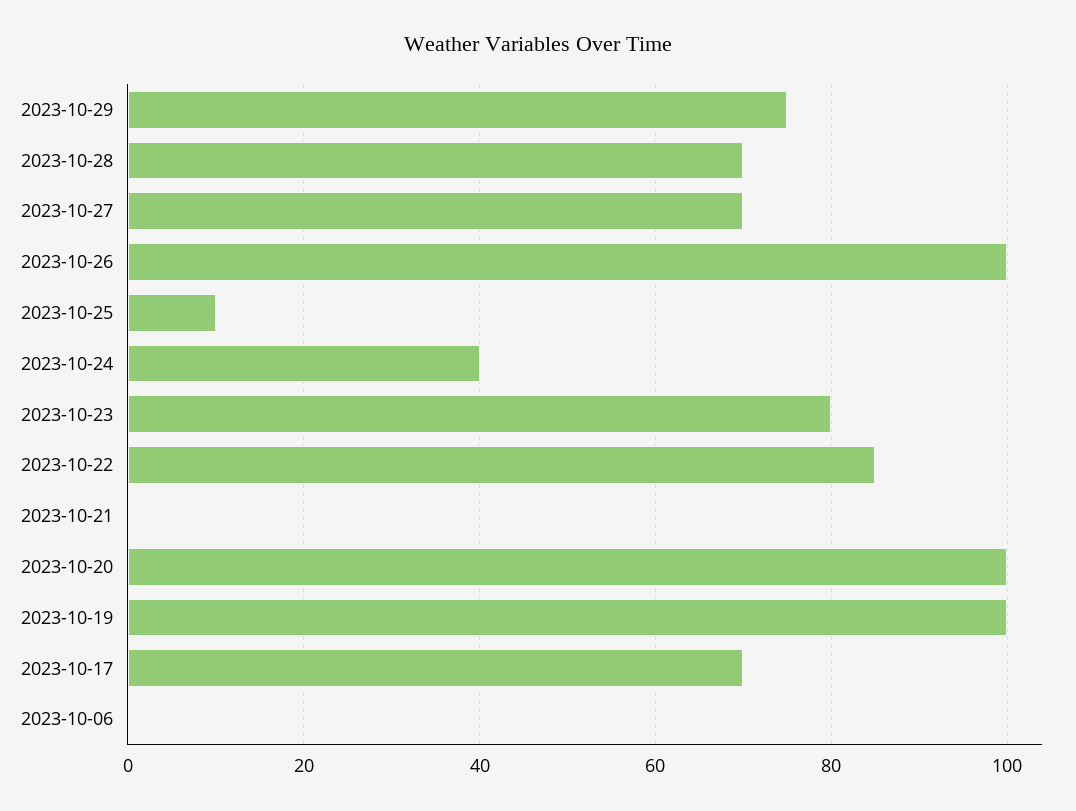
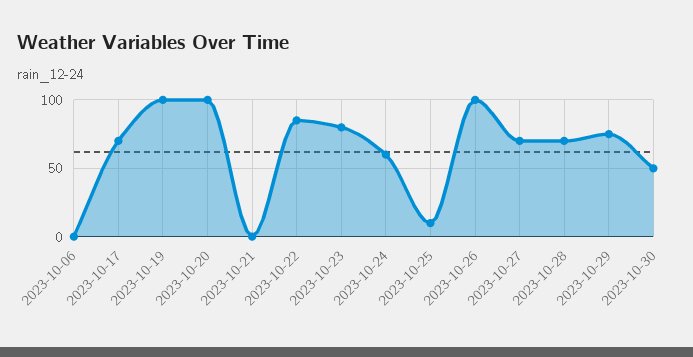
2023-10-24: 40 -> 60
2023-10-30: none -> 50

